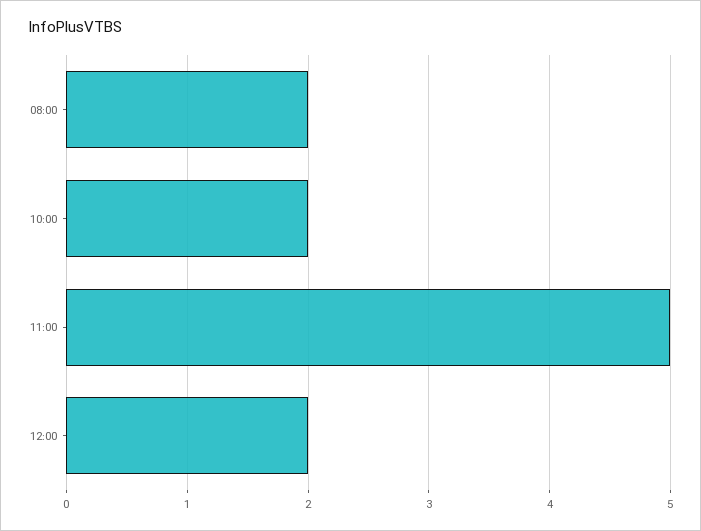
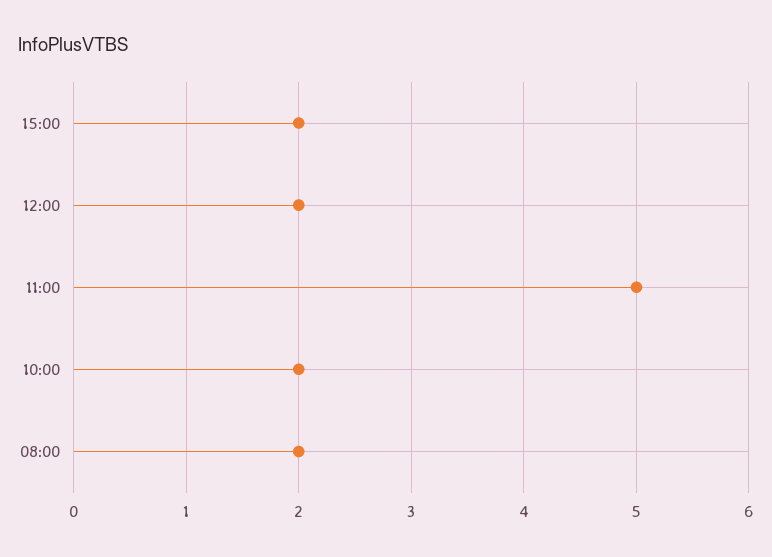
15:00: none -> 2

